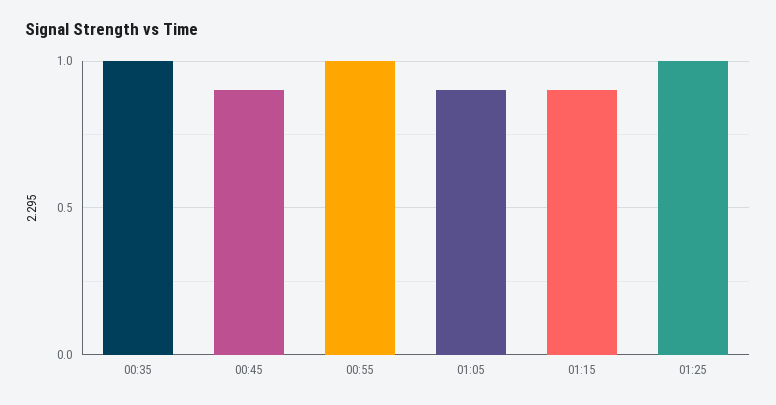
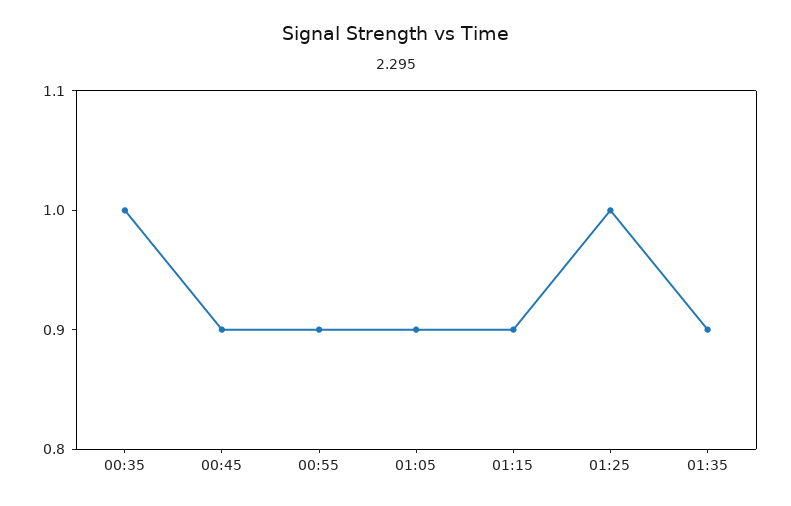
00:55: 1 -> 0.9
01:35: none -> 0.9

